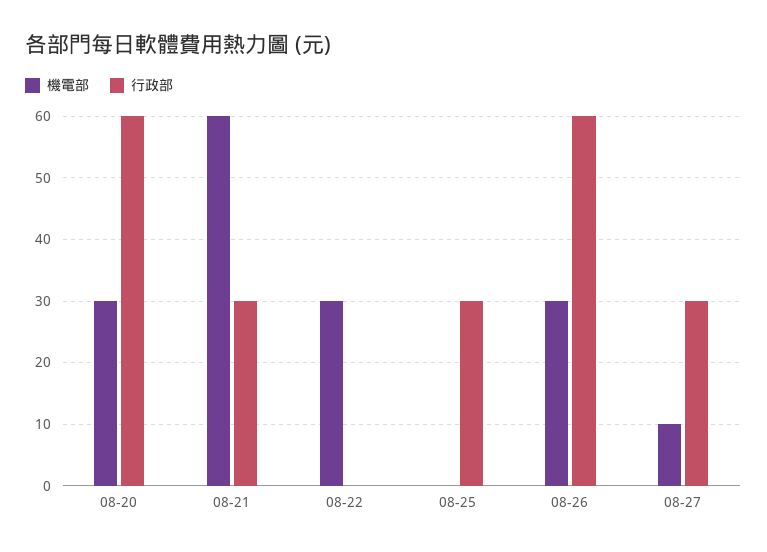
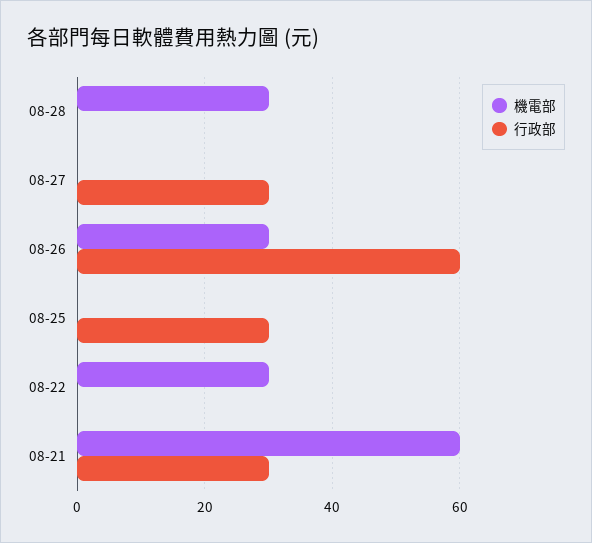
機電部, 08-20: 30 -> none
行政部, 08-20: 60 -> none
機電部, 08-27: 10 -> 0
機電部, 08-28: none -> 30
行政部, 08-28: none -> 0

